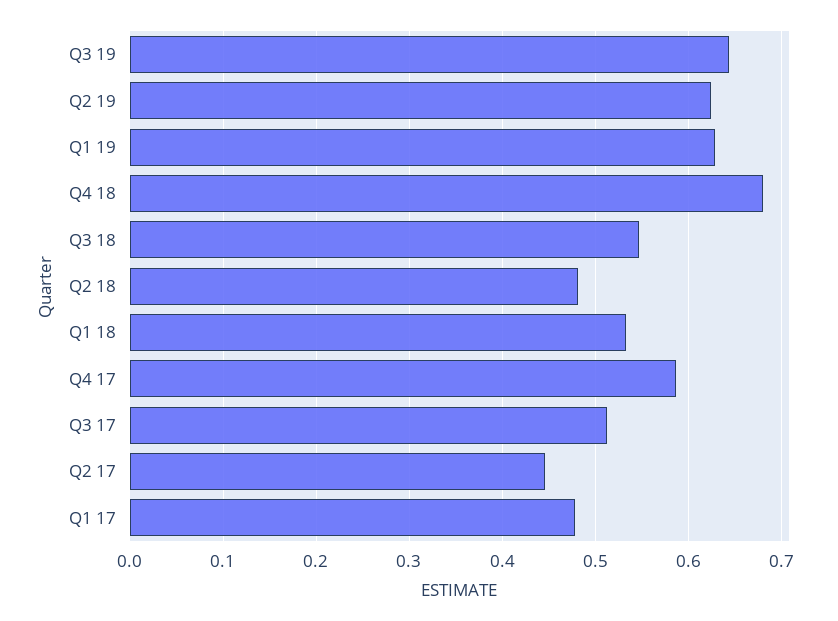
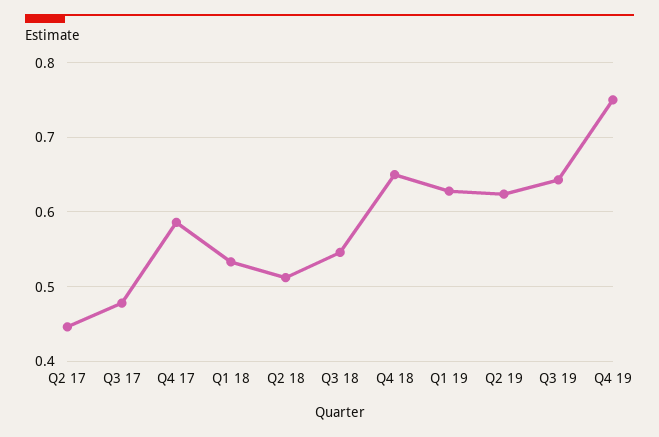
Q4 18: 0.68 -> 0.65
Q2 18: 0.48 -> 0.51
Q3 17: 0.51 -> 0.48
Q1 17: 0.48 -> none
Q4 19: none -> 0.75

